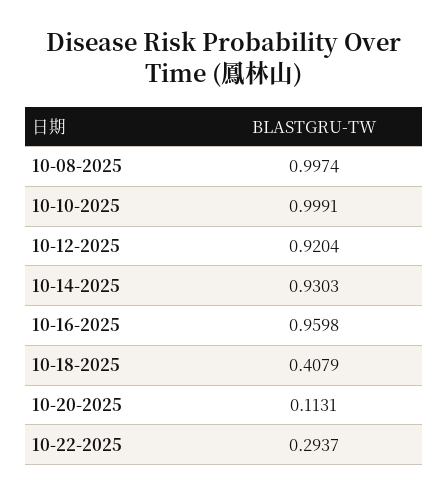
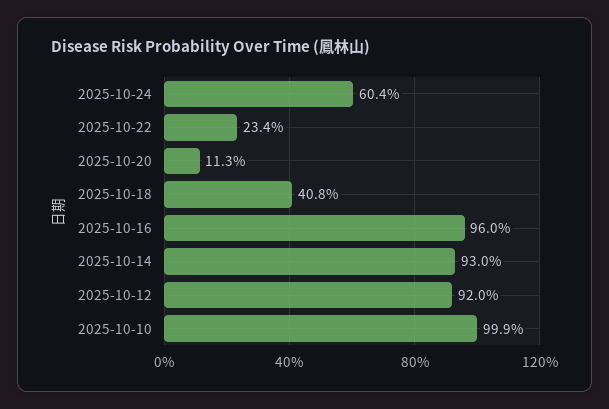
10-08-2025: 0.9974 -> none
10-22-2025: 0.2937 -> 0.234
2025-10-24: none -> 0.604

